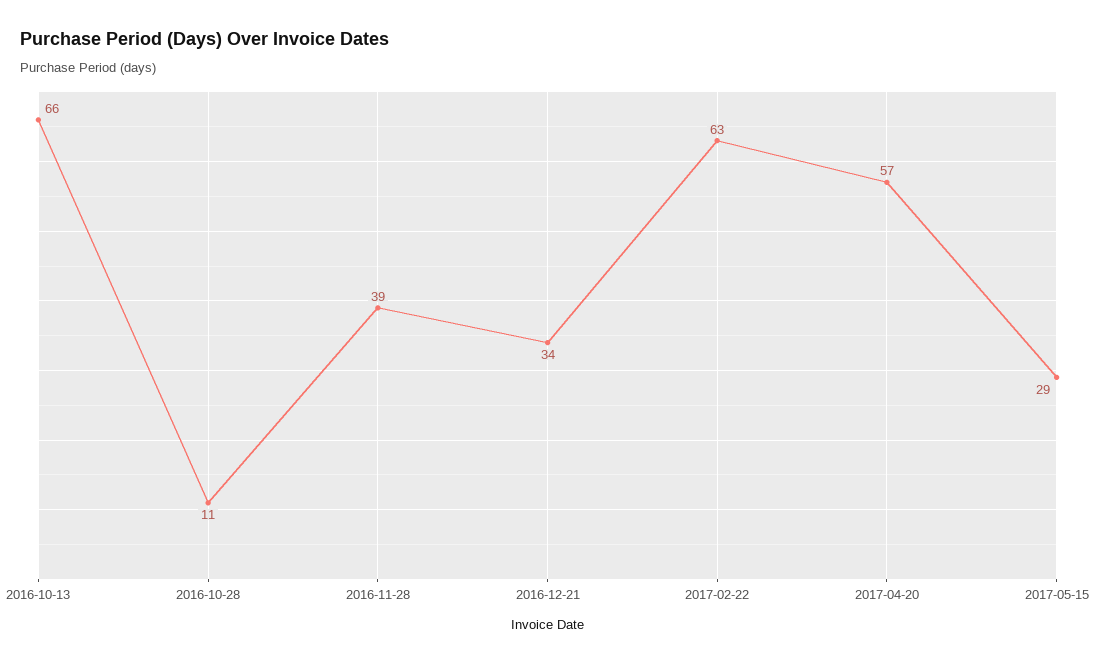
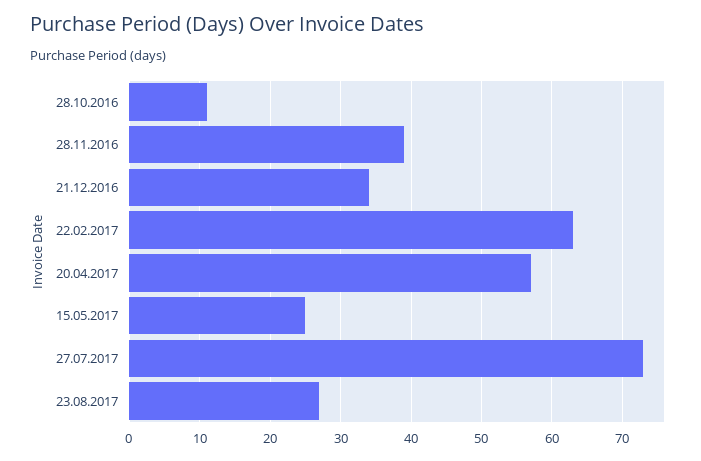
2016-10-13: 66 -> none
2017-05-15: 29 -> 25
27.07.2017: none -> 73
23.08.2017: none -> 27

